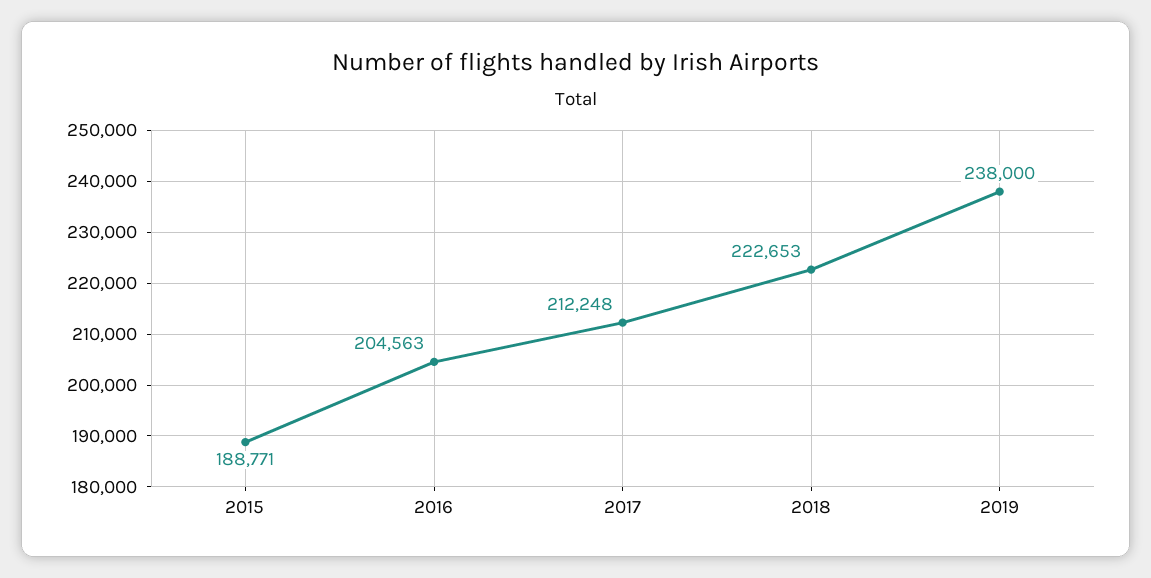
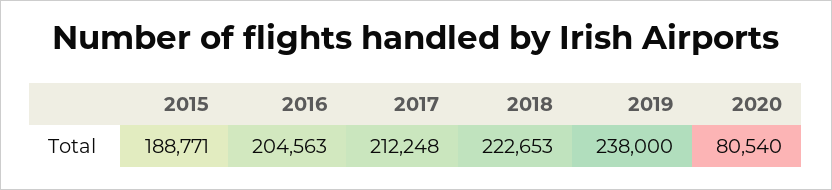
2020: none -> 80540

